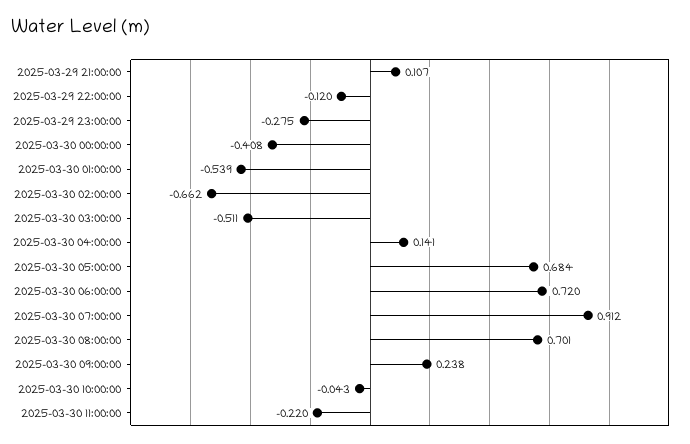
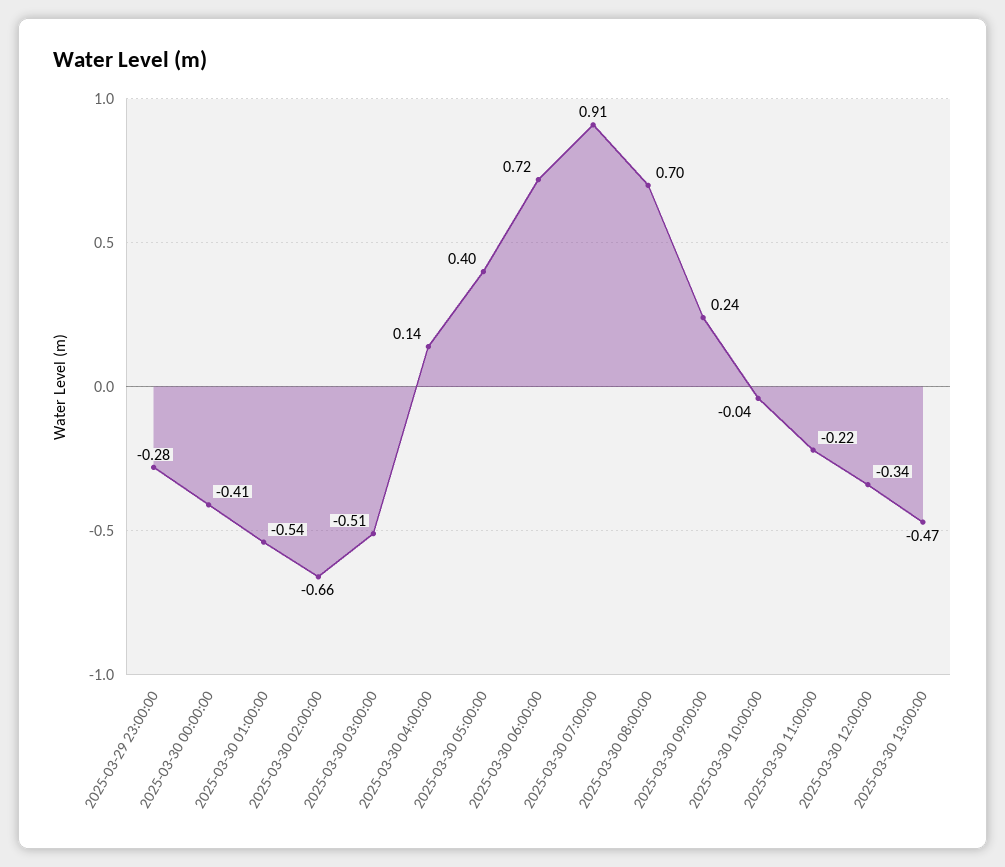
2025-03-29 21:00:00: 0.107 -> none
2025-03-29 22:00:00: -0.12 -> none
2025-03-30 05:00:00: 0.684 -> 0.4
2025-03-30 12:00:00: none -> -0.34
2025-03-30 13:00:00: none -> -0.47

